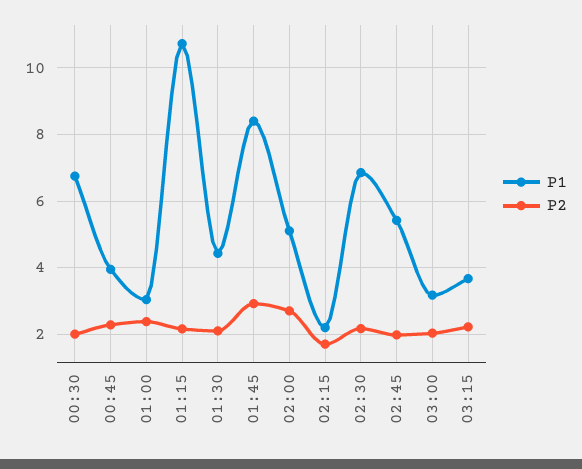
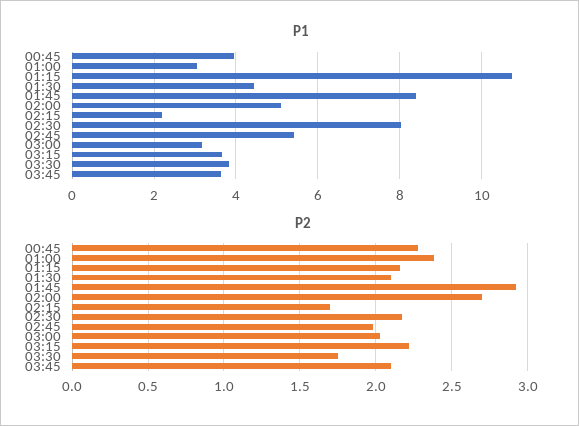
P1, 00:30: 6.8 -> none
P2, 00:30: 2 -> none
P1, 02:30: 6.8 -> 8
P1, 03:30: none -> 3.8
P1, 03:45: none -> 3.6
P2, 03:30: none -> 1.75
P2, 03:45: none -> 2.1

